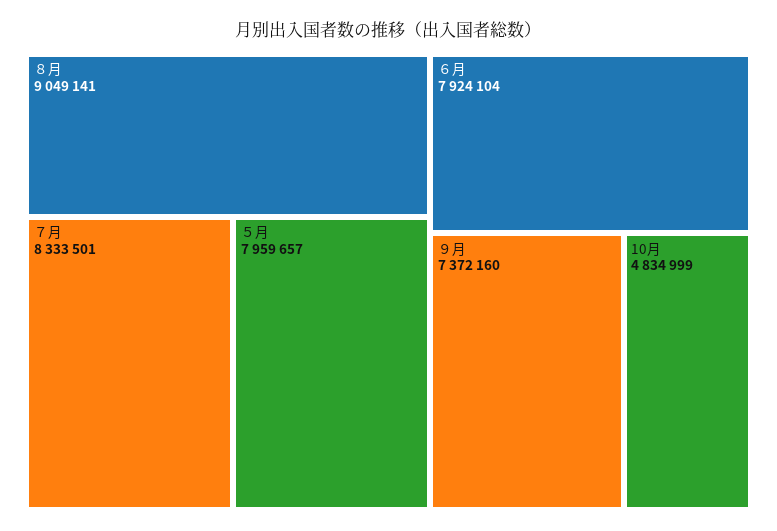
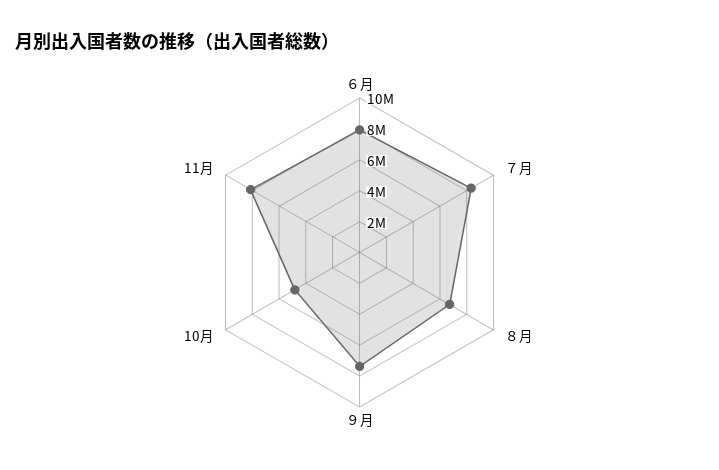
８月: 9049141 -> 7000000
５月: 7959657 -> none
11月: none -> 8000000

